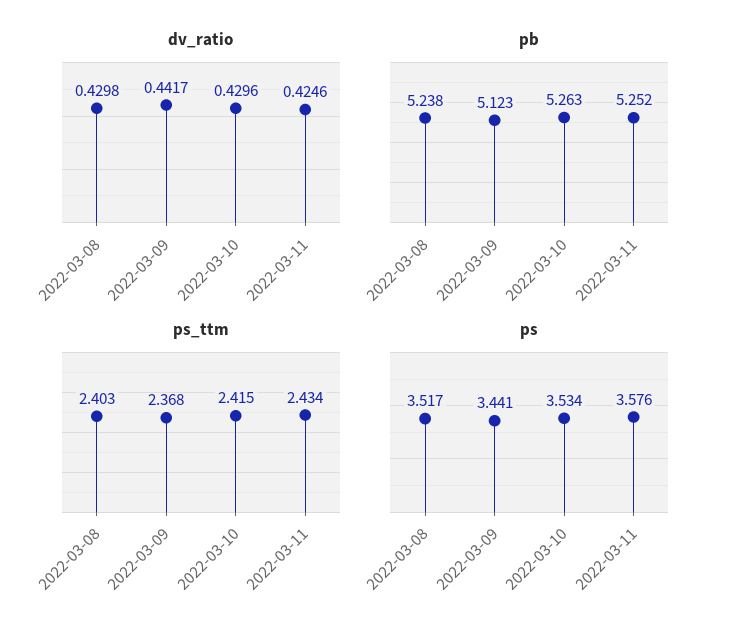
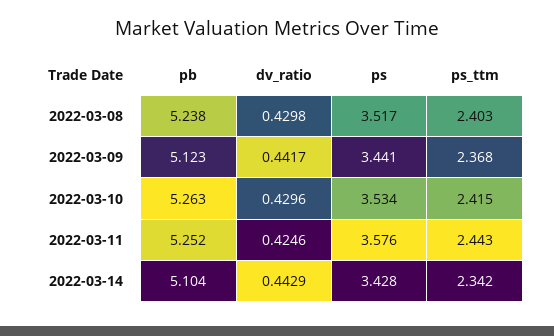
ps_ttm, 2022-03-11: 2.434 -> 2.443
pb, 2022-03-14: none -> 5.104
dv_ratio, 2022-03-14: none -> 0.4429
ps, 2022-03-14: none -> 3.428
ps_ttm, 2022-03-14: none -> 2.342

